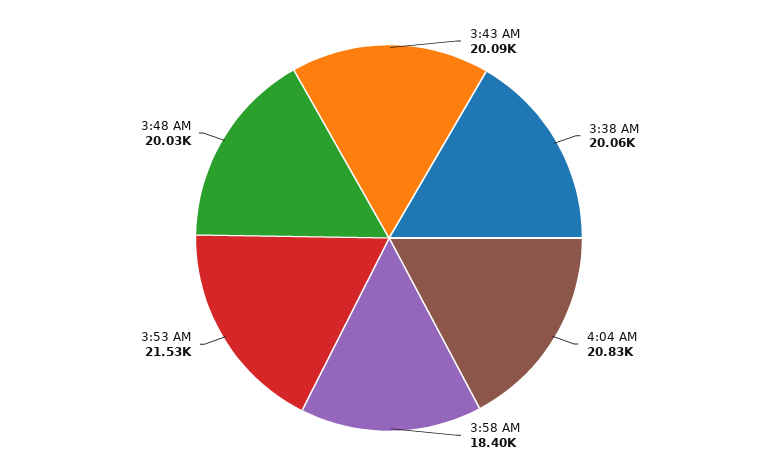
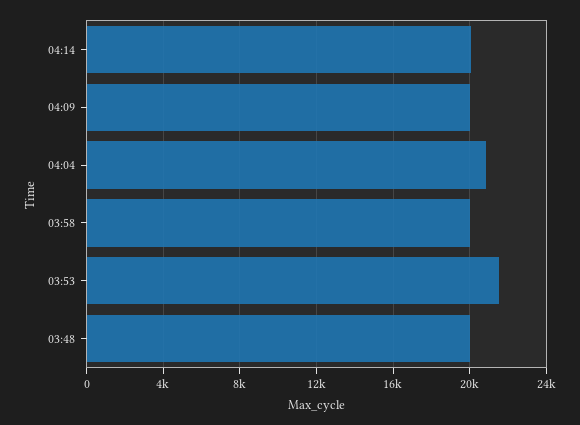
3:43 AM: 20090 -> none
3:38 AM: 20060 -> none
3:58 AM: 18400 -> 20000
04:14: none -> 20000
04:09: none -> 20000

